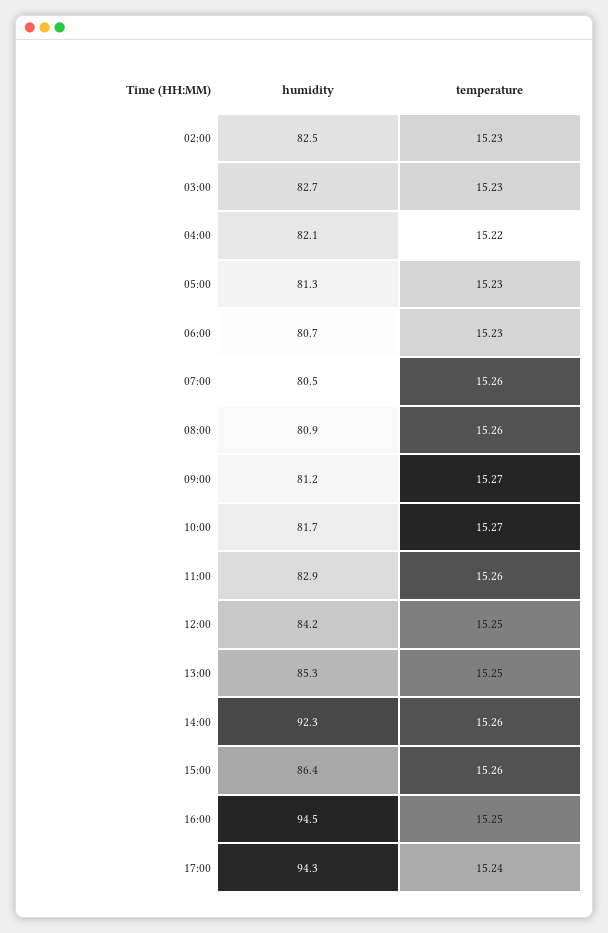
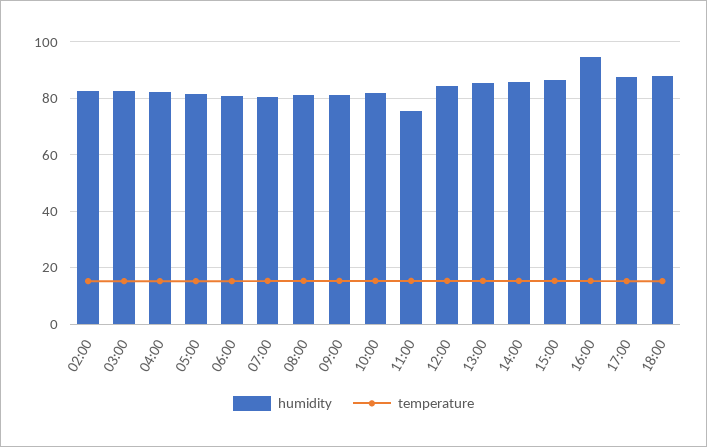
humidity, 11:00: 82.9 -> 75
humidity, 14:00: 92.3 -> 85
humidity, 17:00: 94.3 -> 87.5
humidity, 18:00: none -> 87.5
temperature, 18:00: none -> 15

